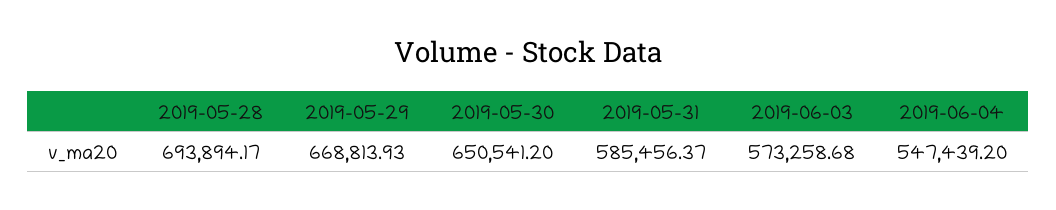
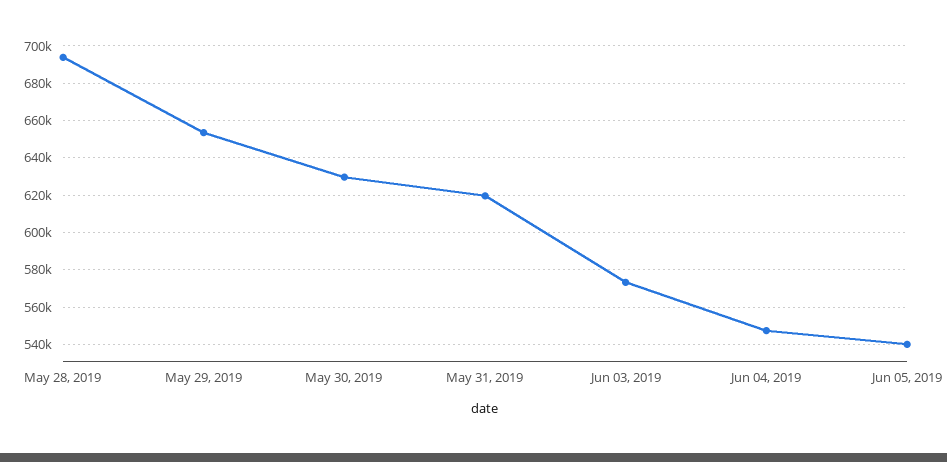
2019-05-29: 668813.93 -> 655000
2019-05-30: 650541.2 -> 630000
2019-05-31: 585456.37 -> 620000
Jun 05, 2019: none -> 540000

